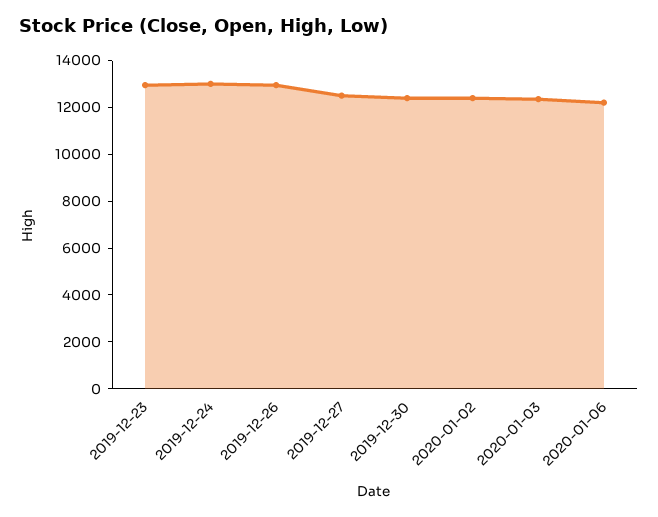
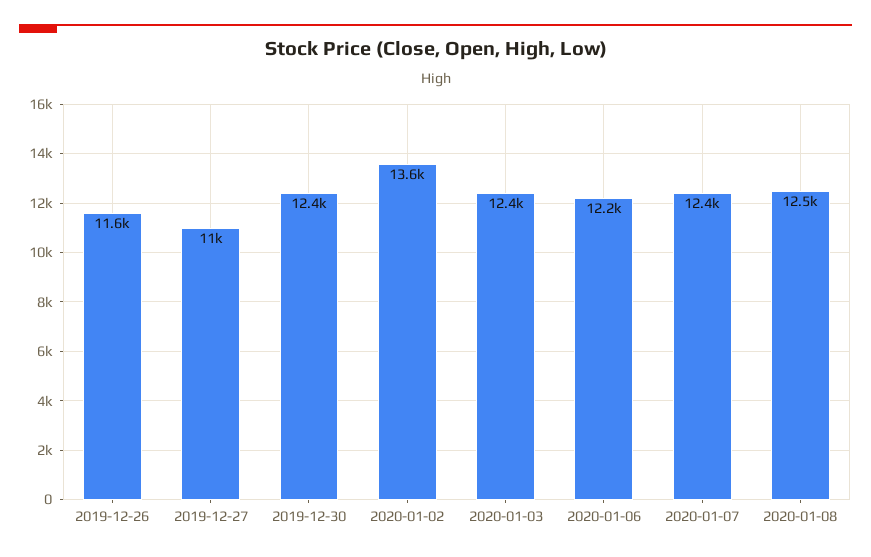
2019-12-23: 13000 -> none
2019-12-24: 13000 -> none
2019-12-26: 13000 -> 11600
2019-12-27: 12500 -> 11000
2020-01-02: 12500 -> 13600
2020-01-07: none -> 12400
2020-01-08: none -> 12500

